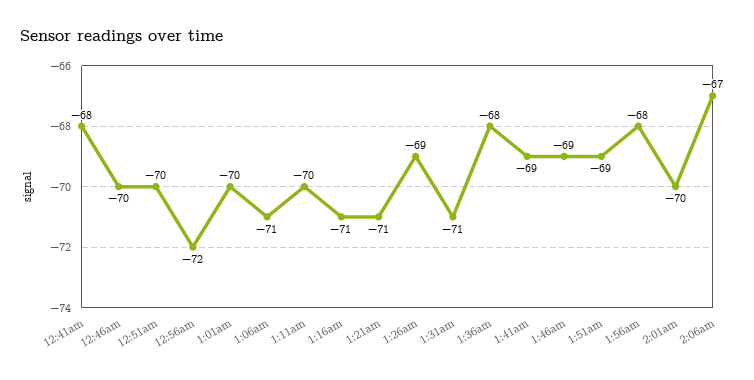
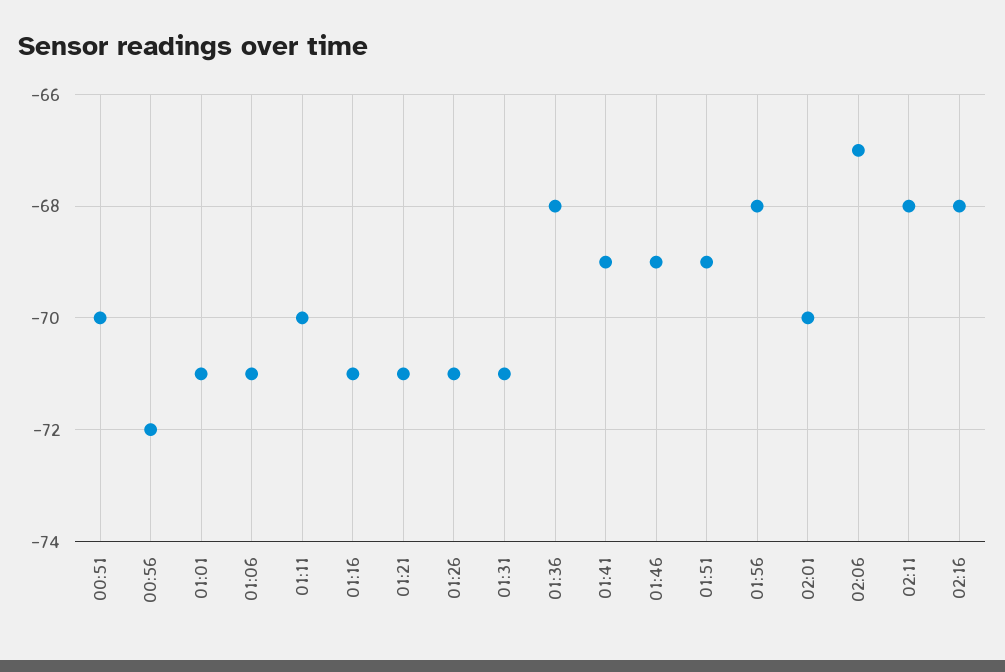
12:41am: -68 -> none
12:46am: -70 -> none
1:01am: -70 -> -71
1:26am: -69 -> -71
02:11: none -> -68
02:16: none -> -68

